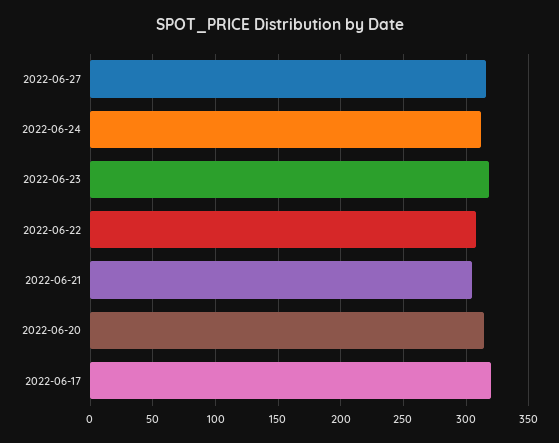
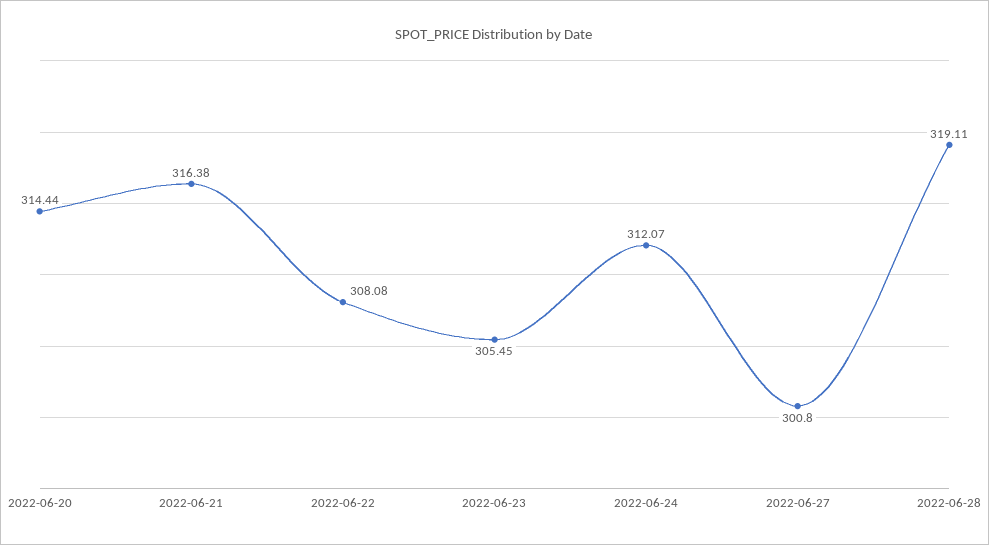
2022-06-27: 315 -> 300.8
2022-06-23: 320 -> 305.45
2022-06-21: 305 -> 316.38
2022-06-17: 320 -> none
2022-06-28: none -> 319.11

